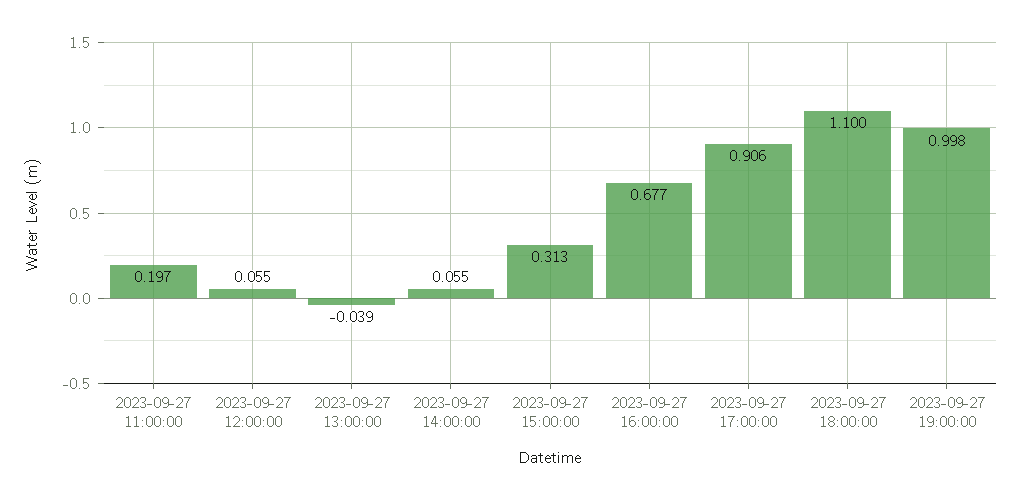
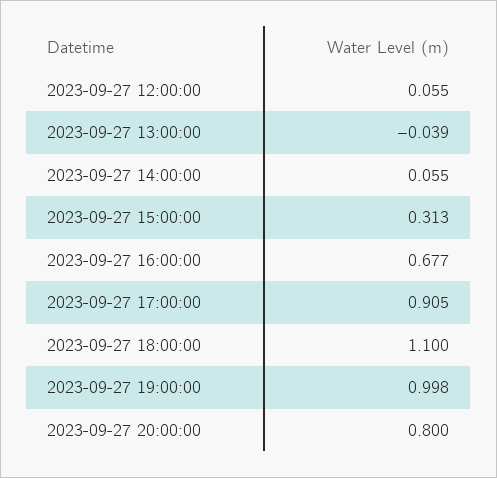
2023-09-27 11:00:00: 0.197 -> none
2023-09-27 17:00:00: 0.906 -> 0.905
2023-09-27 20:00:00: none -> 0.8

